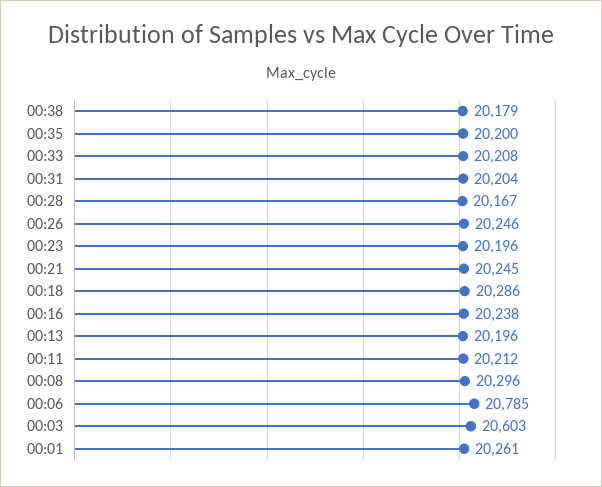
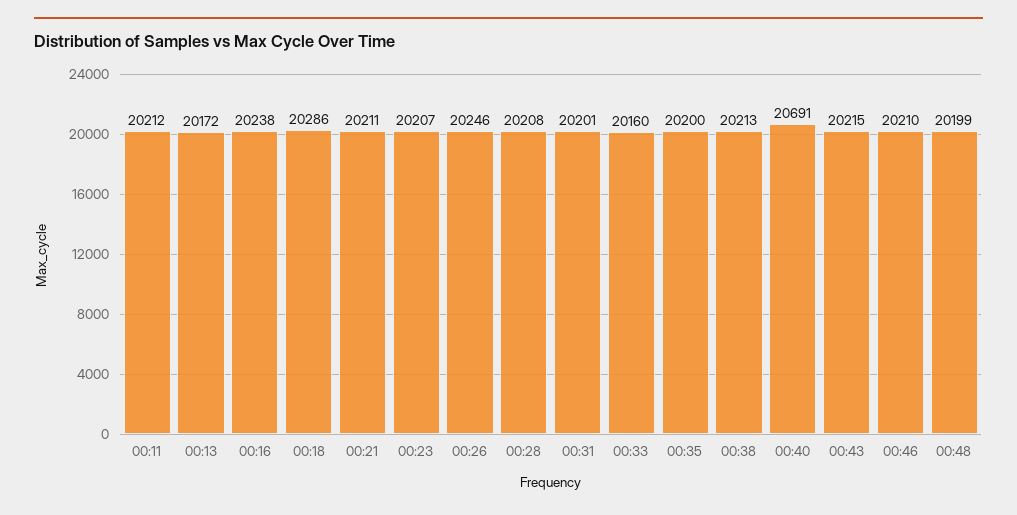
00:38: 20179 -> 20213
00:33: 20208 -> 20160
00:31: 20204 -> 20201
00:28: 20167 -> 20208
00:23: 20196 -> 20207
00:21: 20245 -> 20211
00:13: 20196 -> 20172
00:08: 20296 -> none
00:06: 20785 -> none
00:03: 20603 -> none
00:01: 20261 -> none
00:40: none -> 20691
00:43: none -> 20215
00:46: none -> 20210
00:48: none -> 20199

